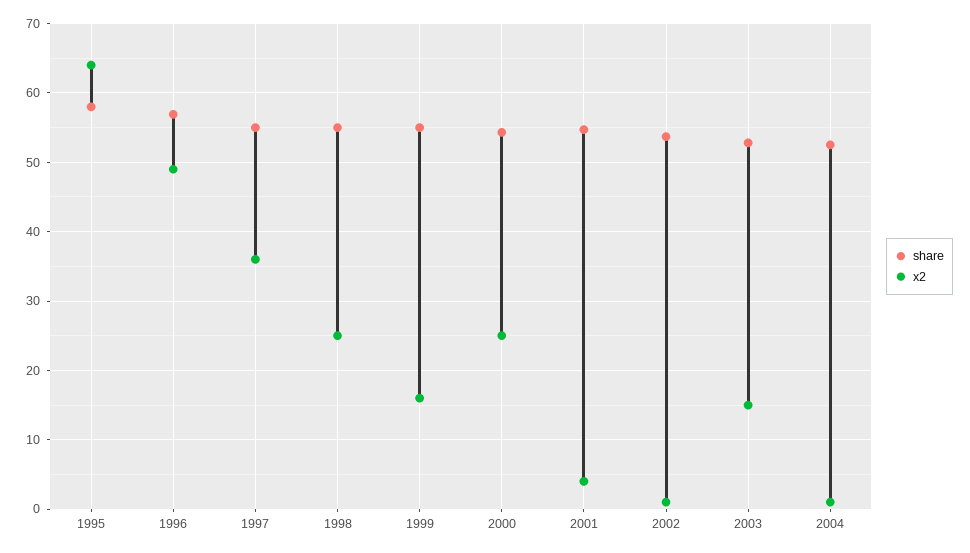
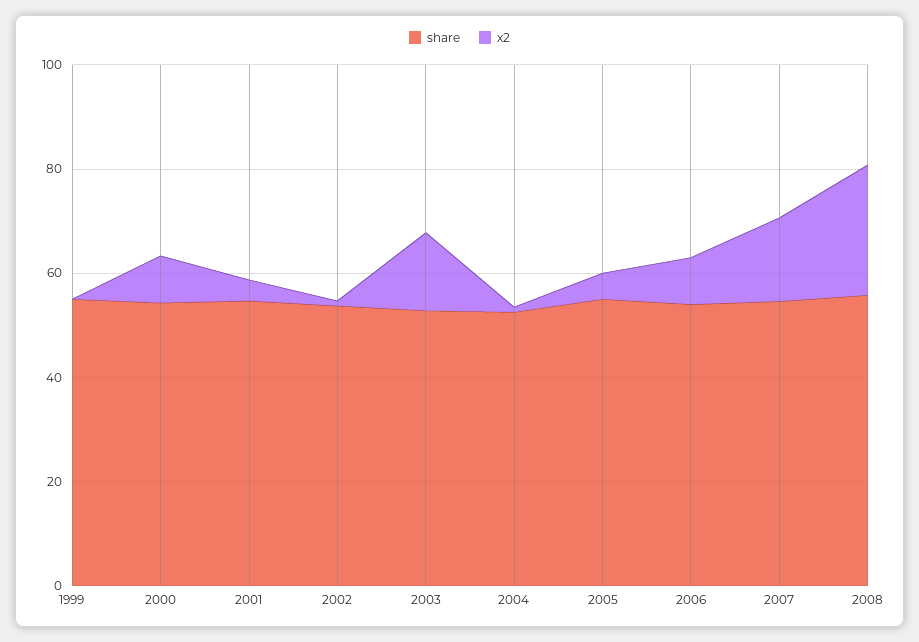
share, 1995: 58 -> none
x2, 1995: 64 -> none
share, 1996: 57 -> none
x2, 1996: 49 -> none
share, 1997: 55 -> none
x2, 1997: 36 -> none
share, 1998: 55 -> none
x2, 1998: 25 -> none
x2, 1999: 16 -> 0
x2, 2000: 25 -> 10
share, 2005: none -> 55
x2, 2005: none -> 5
share, 2006: none -> 55
x2, 2006: none -> 10
share, 2007: none -> 55
x2, 2007: none -> 15
share, 2008: none -> 55
x2, 2008: none -> 25

